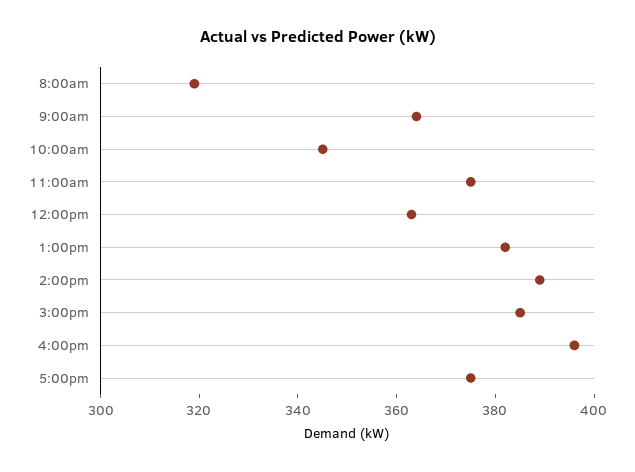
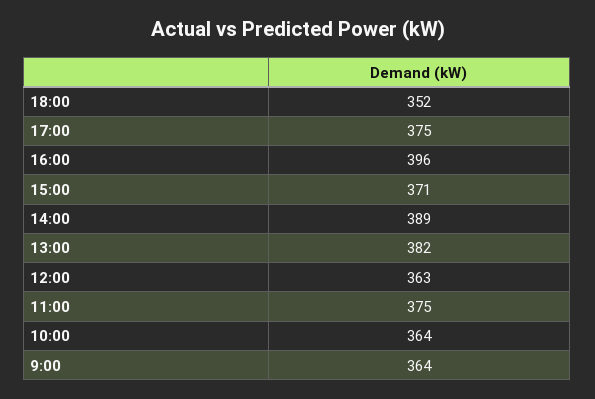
8:00am: 320 -> none
10:00am: 345 -> 364
3:00pm: 385 -> 371
18:00: none -> 352

